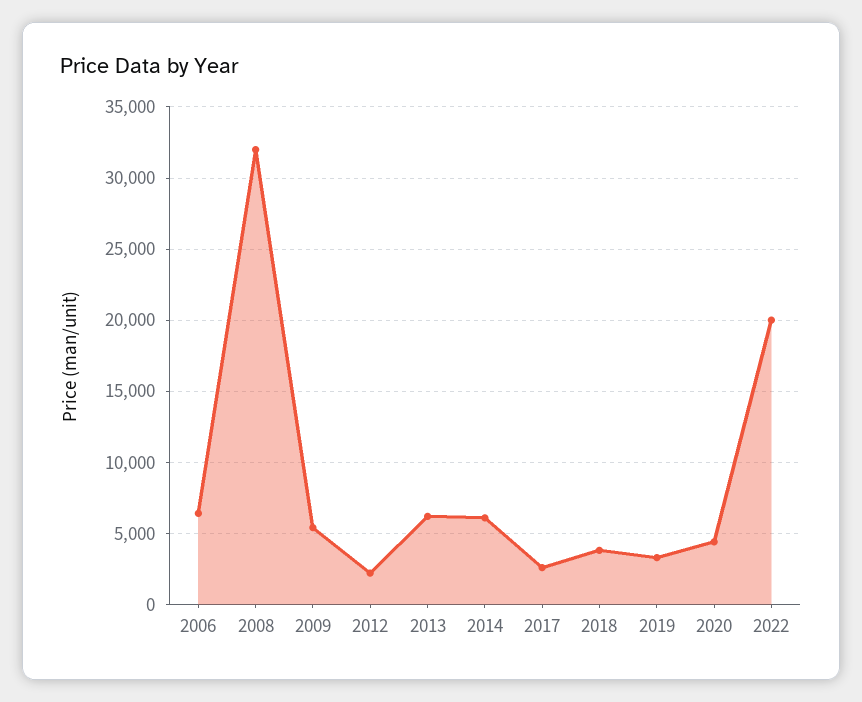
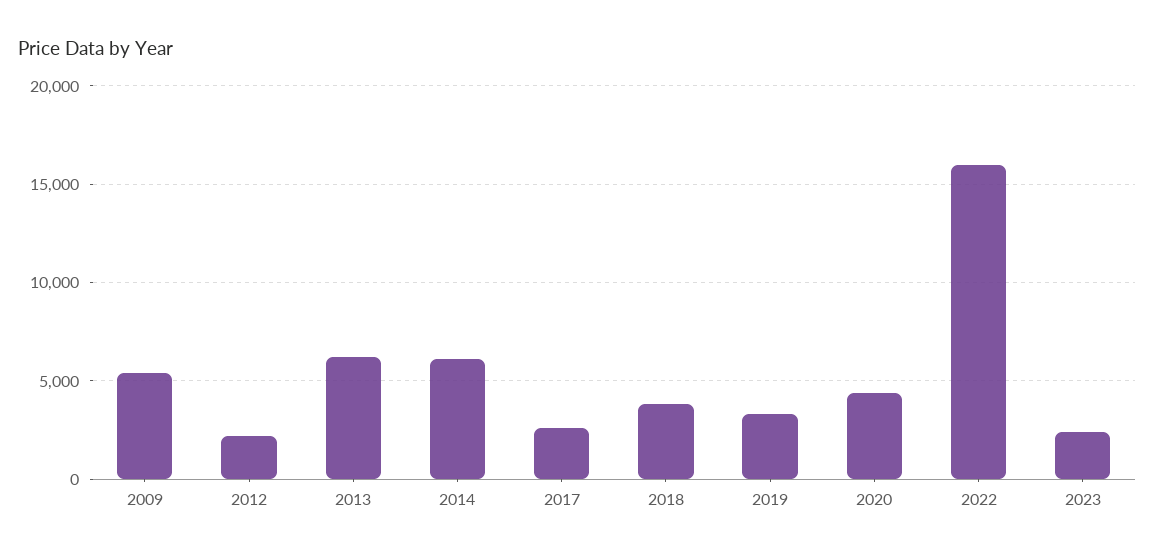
2006: 6500 -> none
2008: 32000 -> none
2022: 20000 -> 16000
2023: none -> 2500

